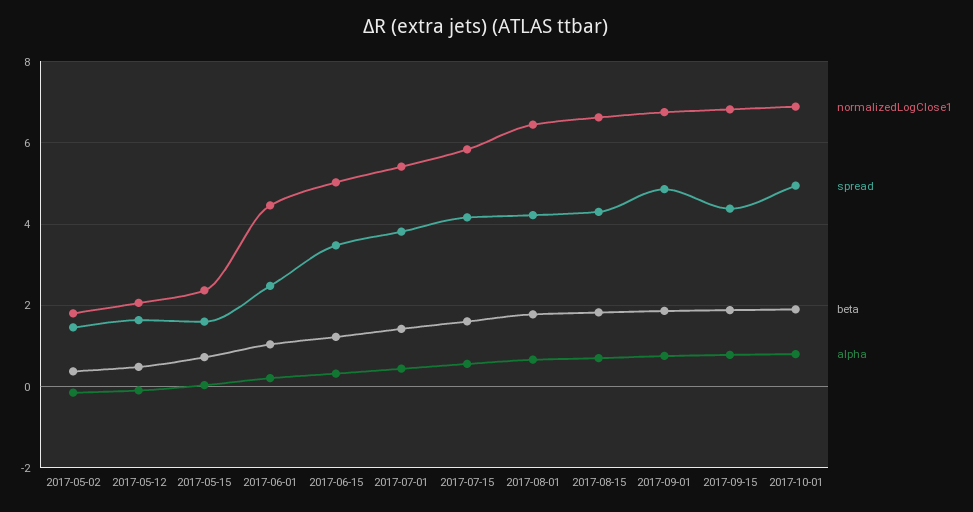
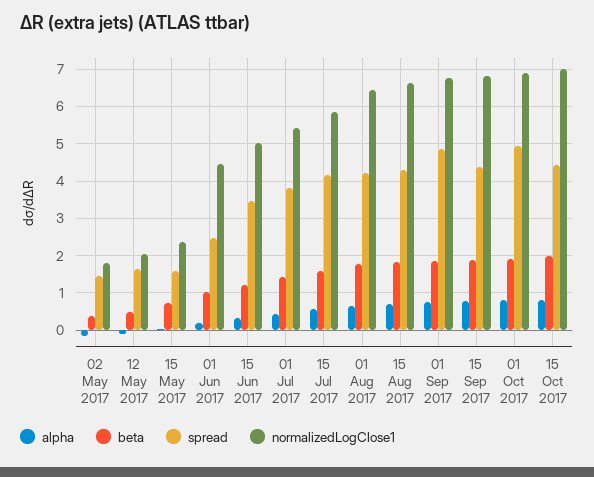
alpha, 15 Oct 2017: none -> 0.8
beta, 15 Oct 2017: none -> 2
spread, 15 Oct 2017: none -> 4.4
normalizedLogClose1, 15 Oct 2017: none -> 7

